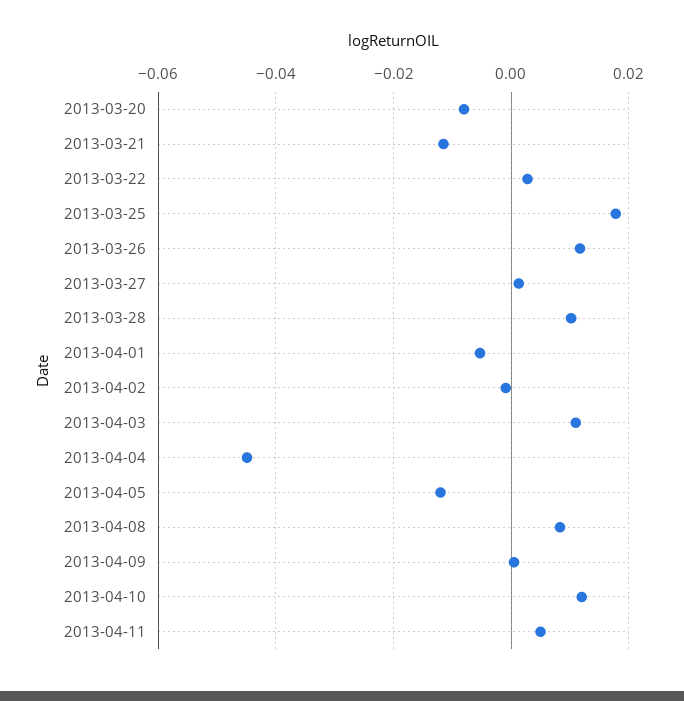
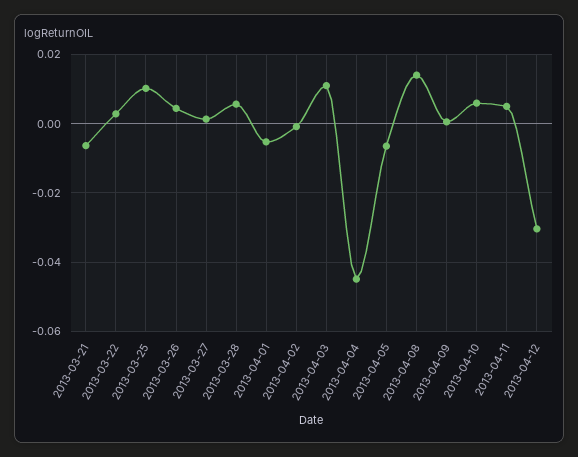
2013-03-20: -0.008 -> none
2013-03-21: -0.012 -> -0.006
2013-03-25: 0.018 -> 0.01
2013-03-26: 0.012 -> 0.004
2013-03-28: 0.01 -> 0.006
2013-04-05: -0.012 -> -0.006
2013-04-08: 0.008 -> 0.014
2013-04-10: 0.012 -> 0.006
2013-04-12: none -> -0.03

